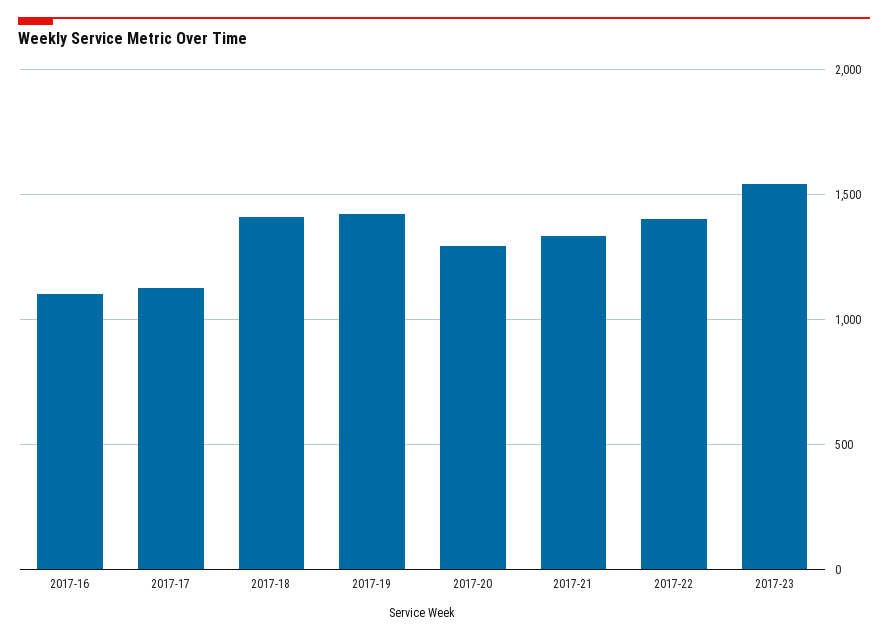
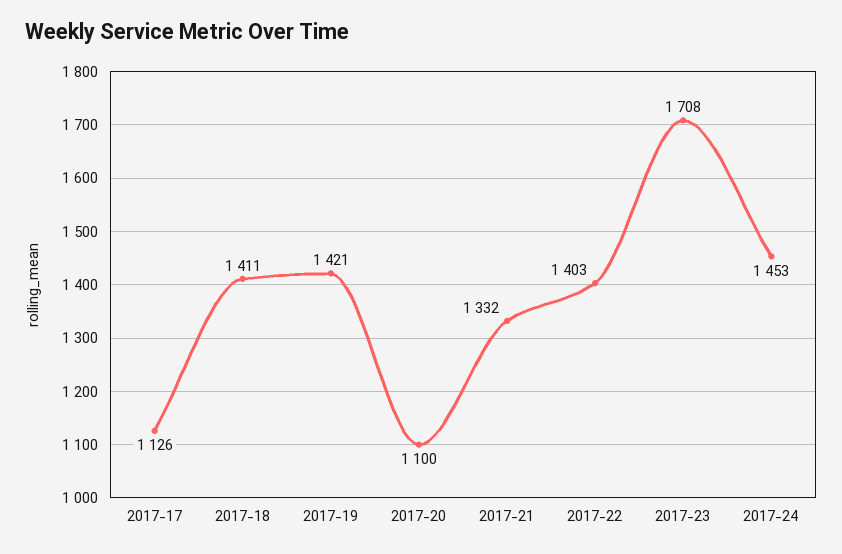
2017-16: 1100 -> none
2017-20: 1300 -> 1100
2017-23: 1550 -> 1708
2017-24: none -> 1453

